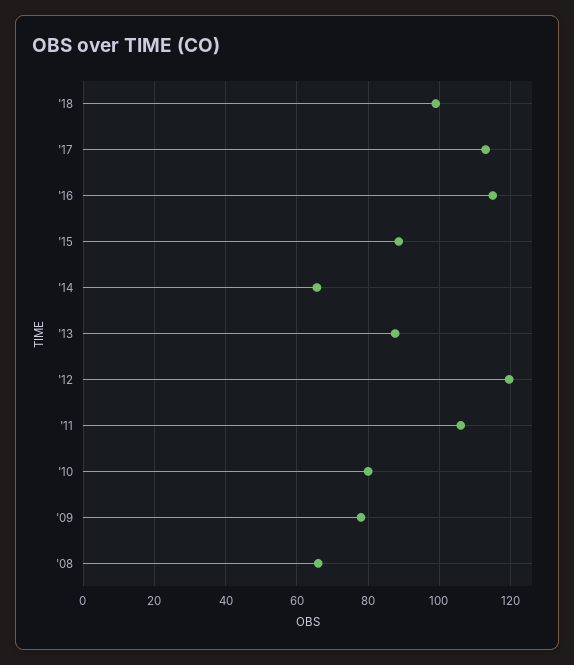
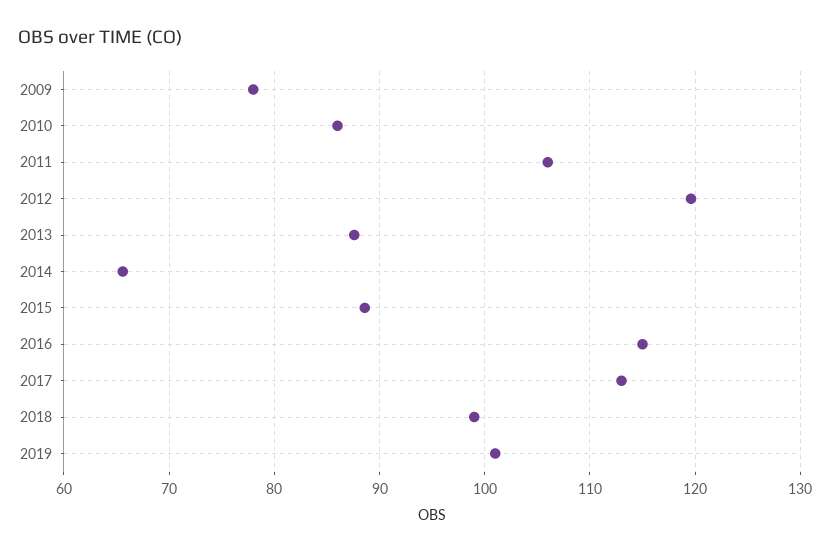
'10: 80 -> 86
'08: 66 -> none
2019: none -> 101

